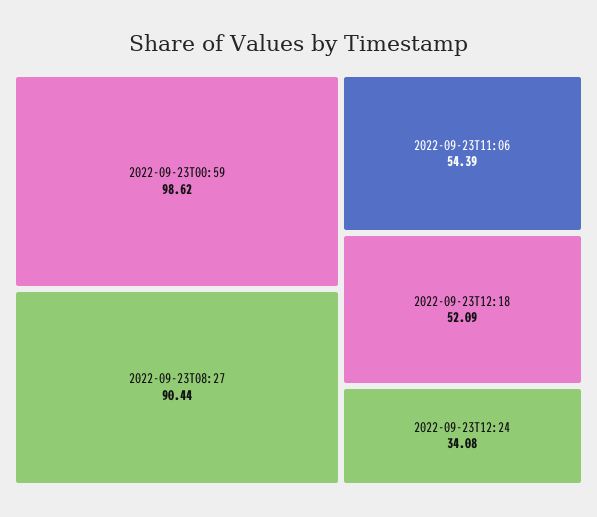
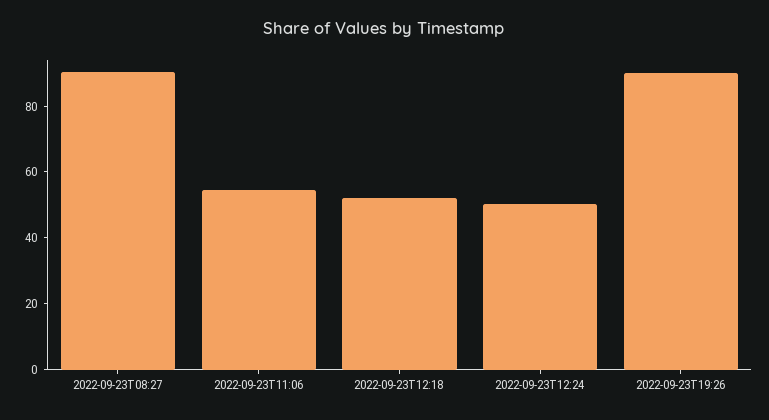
2022-09-23T00:59: 98.62 -> none
2022-09-23T12:24: 34.08 -> 50
2022-09-23T19:26: none -> 90

